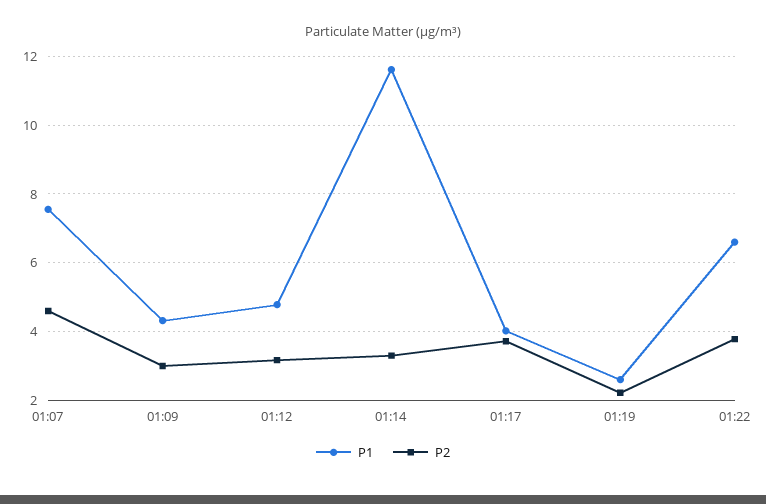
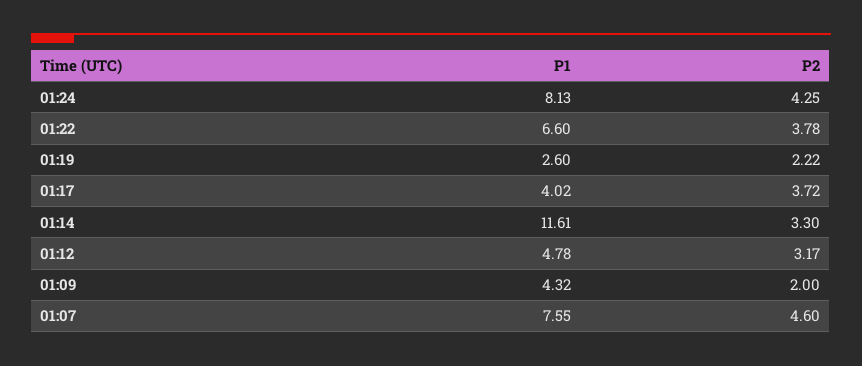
P2, 01:09: 3 -> 2
P1, 01:24: none -> 8.13
P2, 01:24: none -> 4.25

